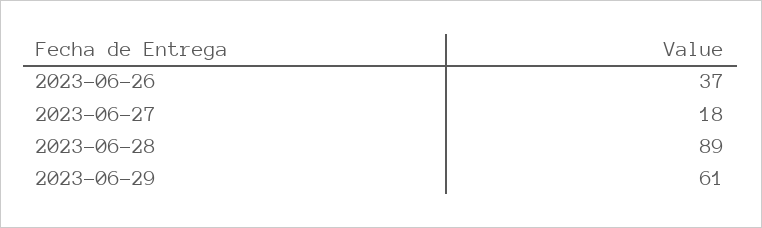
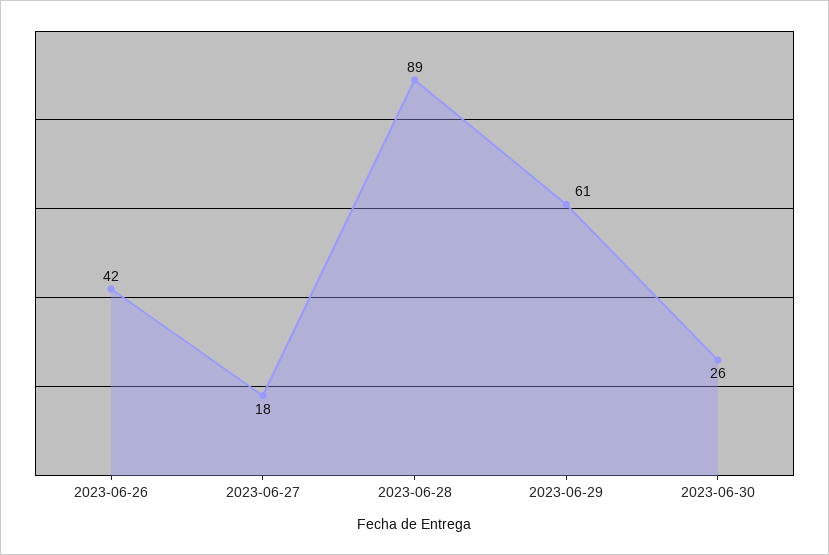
2023-06-26: 37 -> 42
2023-06-30: none -> 26

